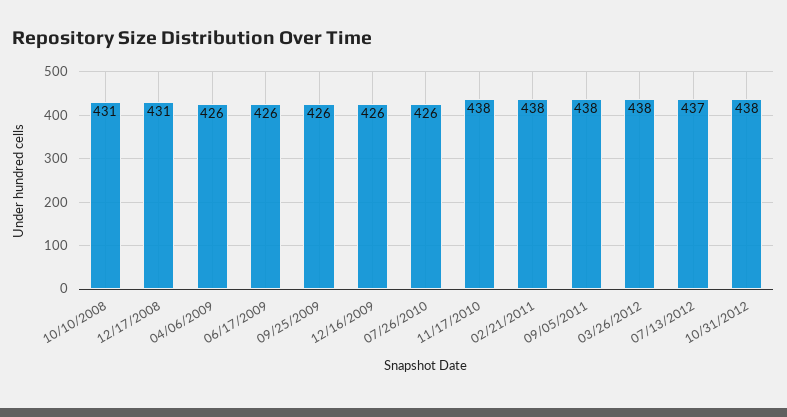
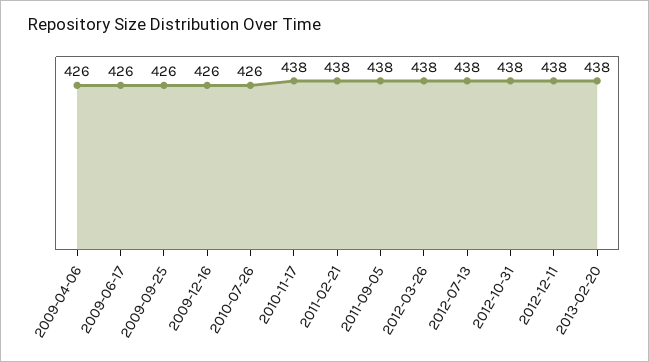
10/10/2008: 431 -> none
12/17/2008: 431 -> none
07/13/2012: 437 -> 438
2012-12-11: none -> 438
2013-02-20: none -> 438

